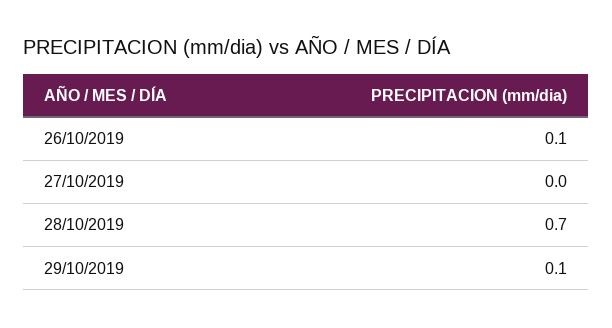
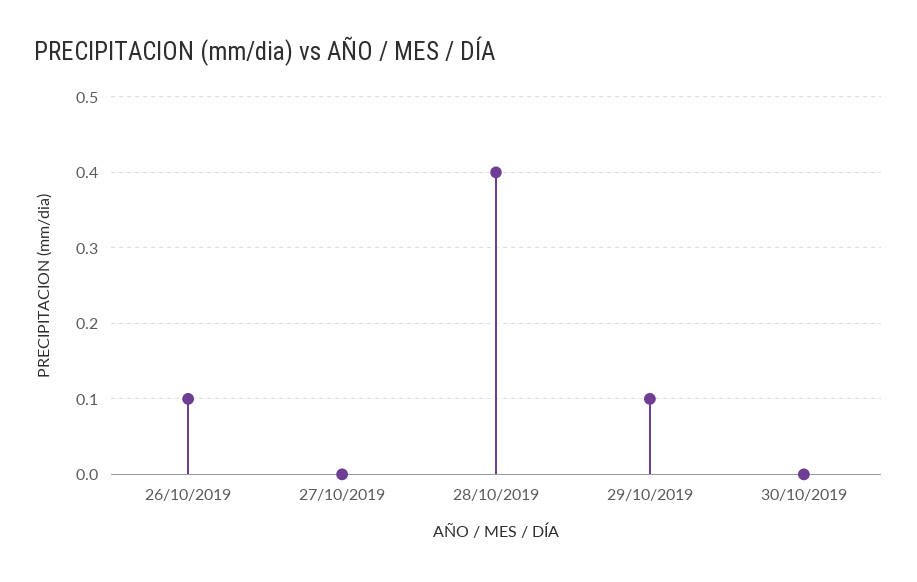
28/10/2019: 0.7 -> 0.4
30/10/2019: none -> 0

